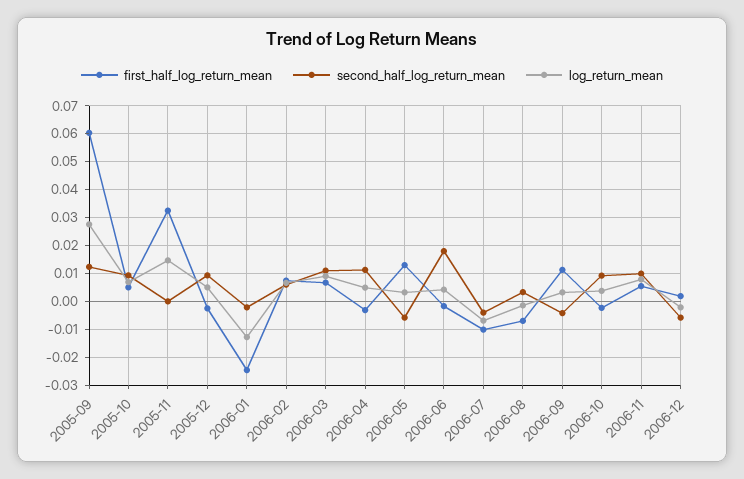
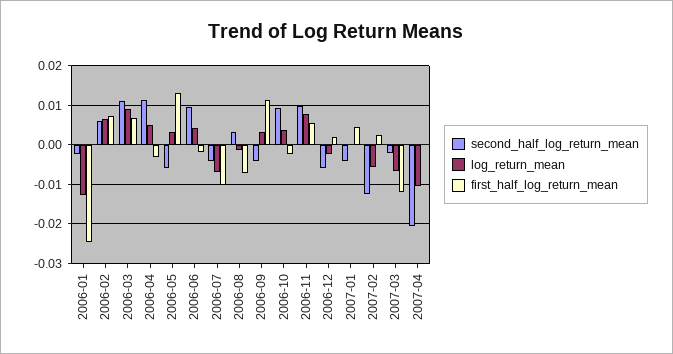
first_half_log_return_mean, 2005-09: 0.06 -> none
second_half_log_return_mean, 2005-09: 0.0125 -> none
log_return_mean, 2005-09: 0.0275 -> none
first_half_log_return_mean, 2005-10: 0.005 -> none
second_half_log_return_mean, 2005-10: 0.01 -> none
log_return_mean, 2005-10: 0.0075 -> none
first_half_log_return_mean, 2005-11: 0.0325 -> none
second_half_log_return_mean, 2005-11: 0 -> none
log_return_mean, 2005-11: 0.015 -> none
first_half_log_return_mean, 2005-12: -0.0025 -> none
second_half_log_return_mean, 2005-12: 0.01 -> none
log_return_mean, 2005-12: 0.005 -> none
second_half_log_return_mean, 2006-06: 0.0175 -> 0.01
second_half_log_return_mean, 2007-01: none -> -0.004
log_return_mean, 2007-01: none -> 0
first_half_log_return_mean, 2007-01: none -> 0.004
second_half_log_return_mean, 2007-02: none -> -0.012
log_return_mean, 2007-02: none -> -0.006
first_half_log_return_mean, 2007-02: none -> 0.002
second_half_log_return_mean, 2007-03: none -> -0.002
log_return_mean, 2007-03: none -> -0.006
first_half_log_return_mean, 2007-03: none -> -0.012
second_half_log_return_mean, 2007-04: none -> -0.02
log_return_mean, 2007-04: none -> -0.01
first_half_log_return_mean, 2007-04: none -> 0

